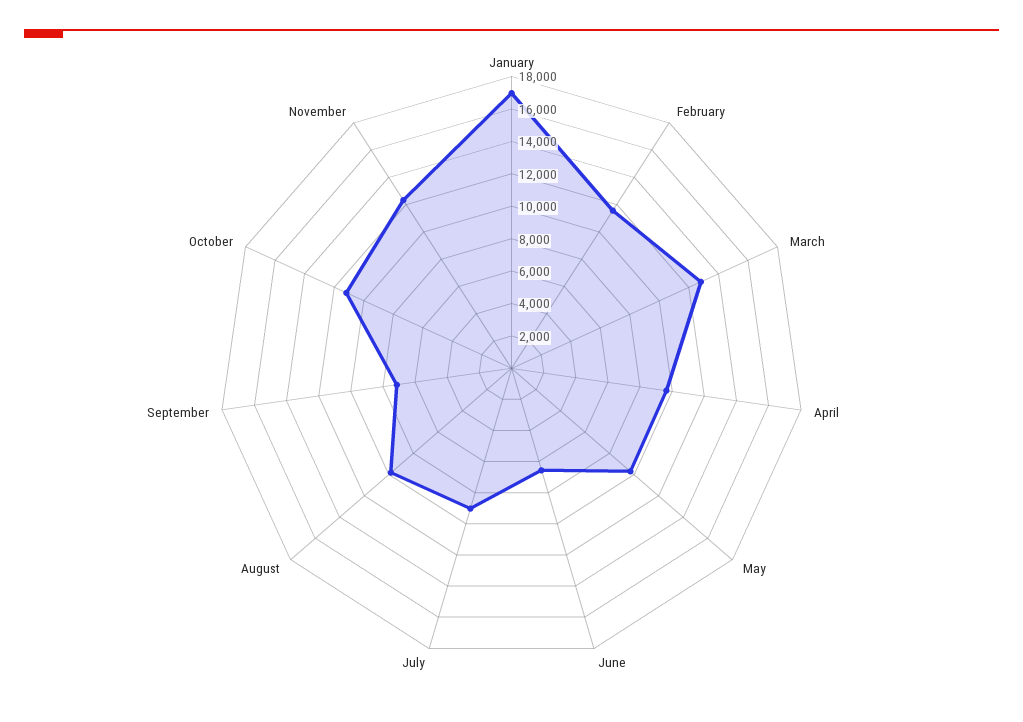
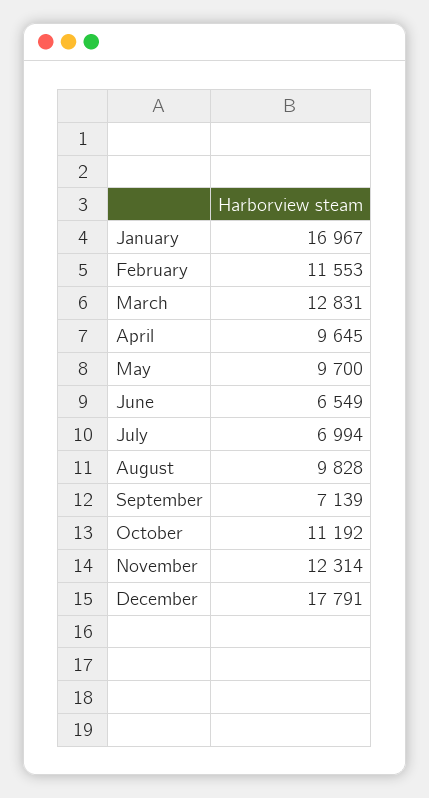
July: 9000 -> 6994
December: none -> 17791

